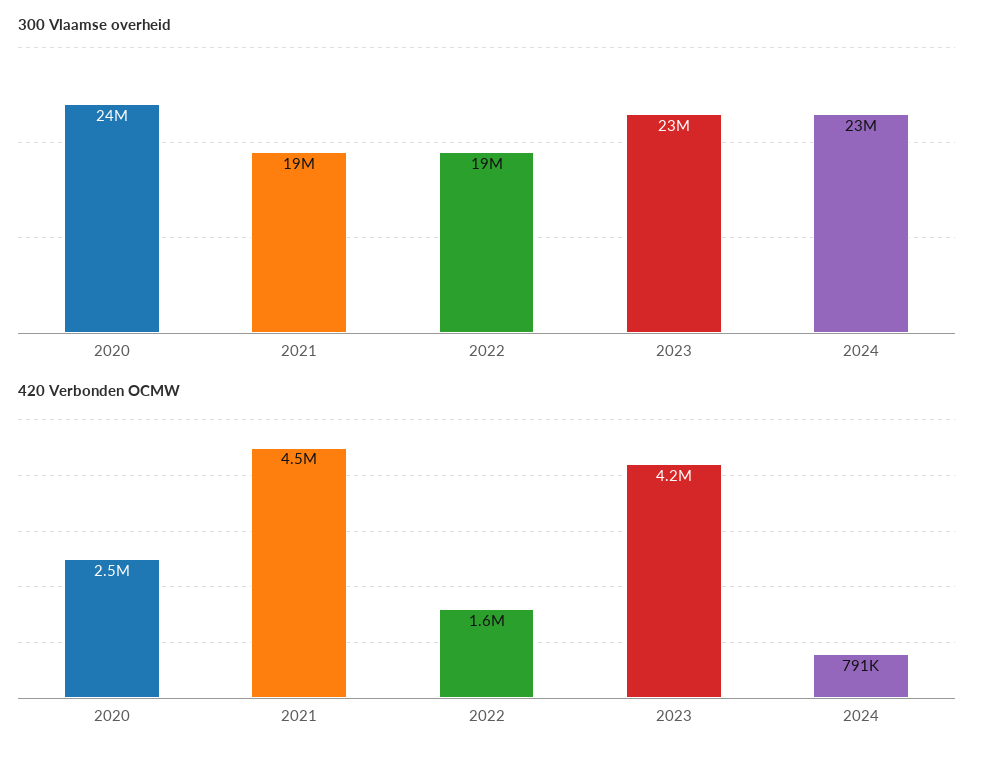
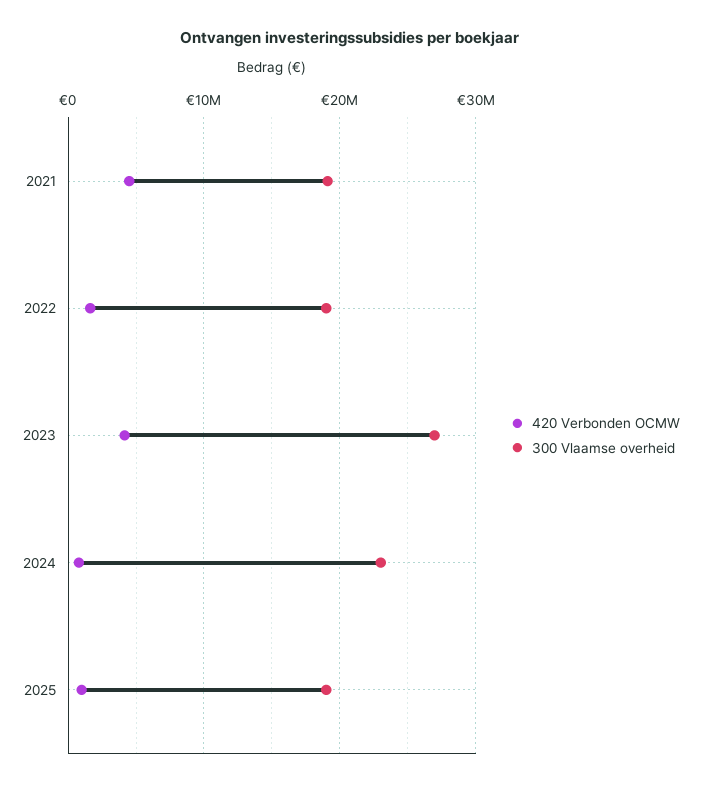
300 Vlaamse overheid, 2020: 24000000 -> none
300 Vlaamse overheid, 2023: 23000000 -> 27000000
420 Verbonden OCMW, 2020: 2500000 -> none
420 Verbonden OCMW, 2025: none -> 1000000
300 Vlaamse overheid, 2025: none -> 19000000

